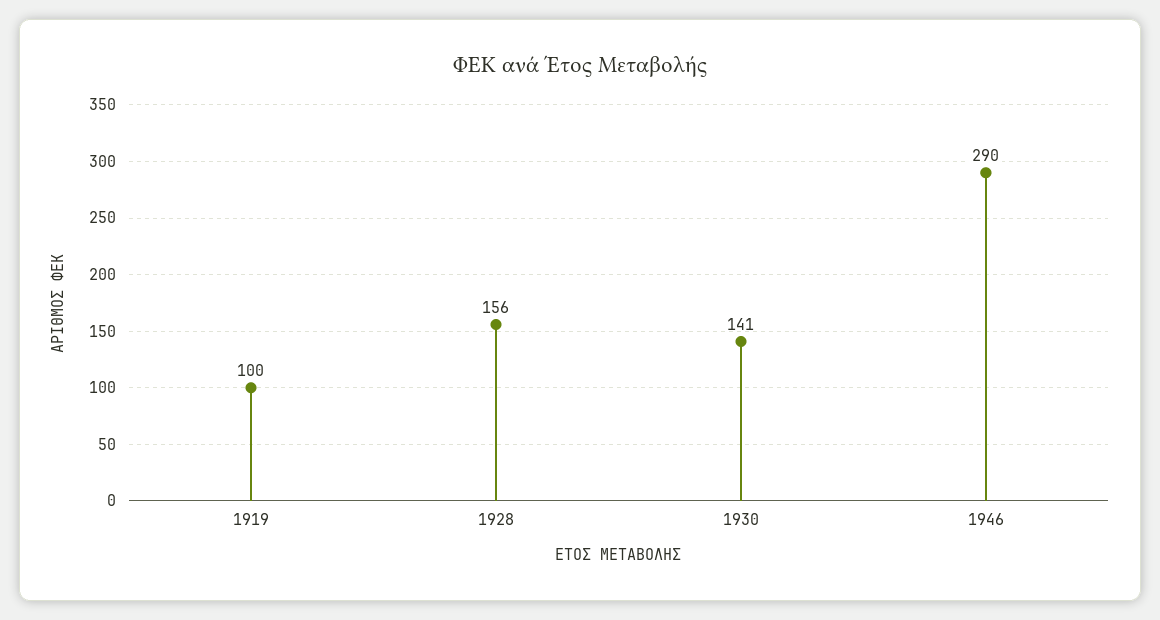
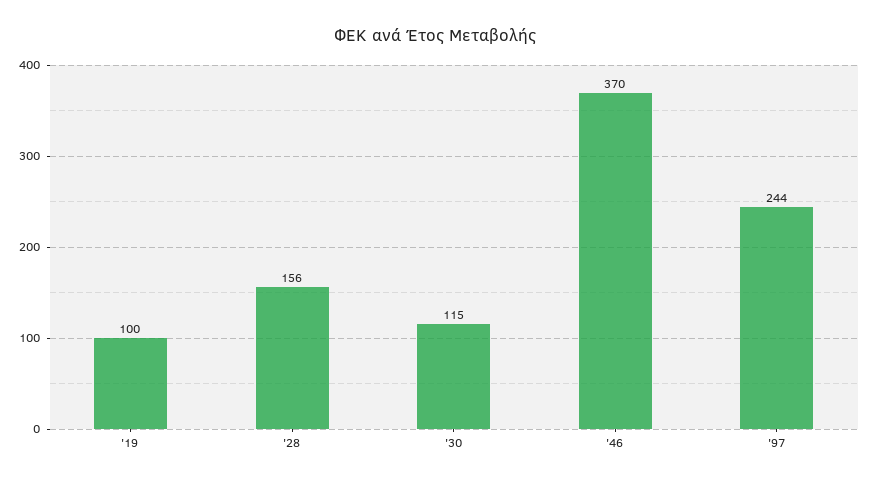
1930: 141 -> 115
1946: 290 -> 370
'97: none -> 244

